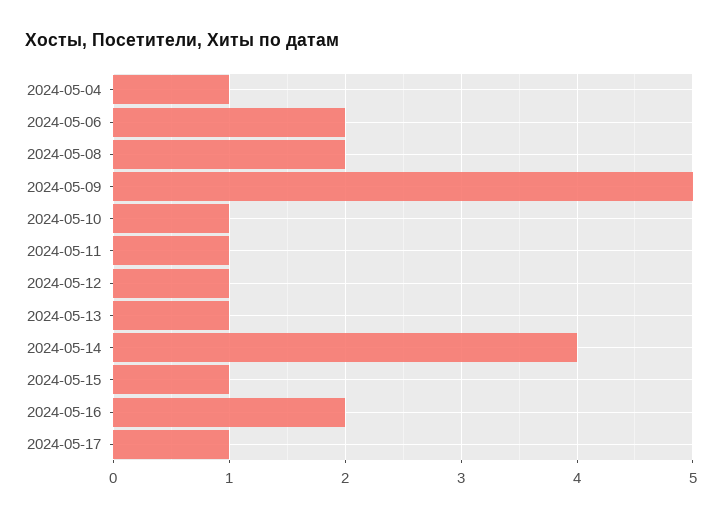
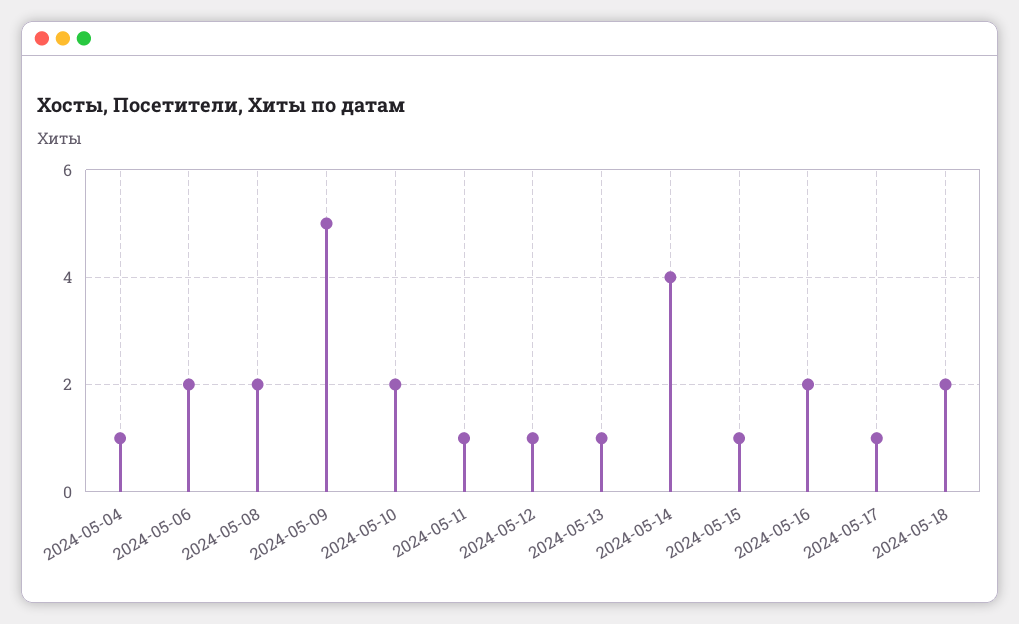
2024-05-10: 1 -> 2
2024-05-18: none -> 2

